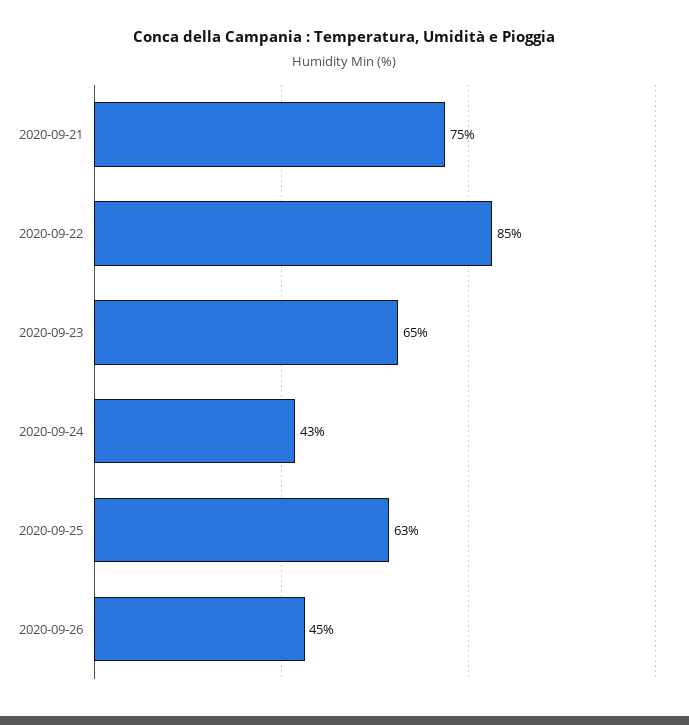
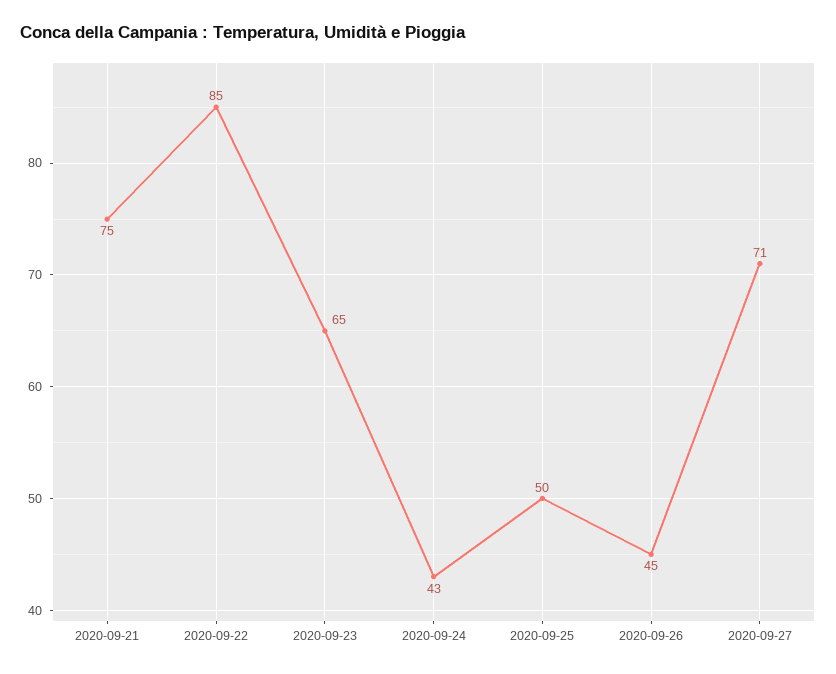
2020-09-25: 63 -> 50
2020-09-27: none -> 71

